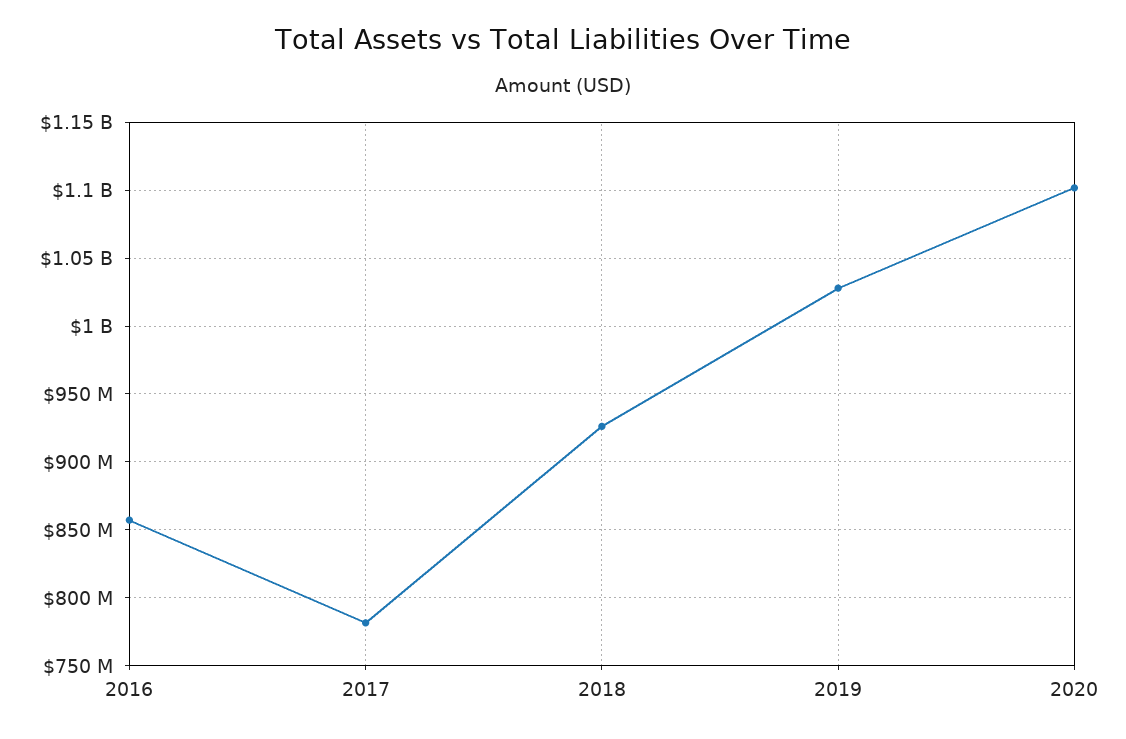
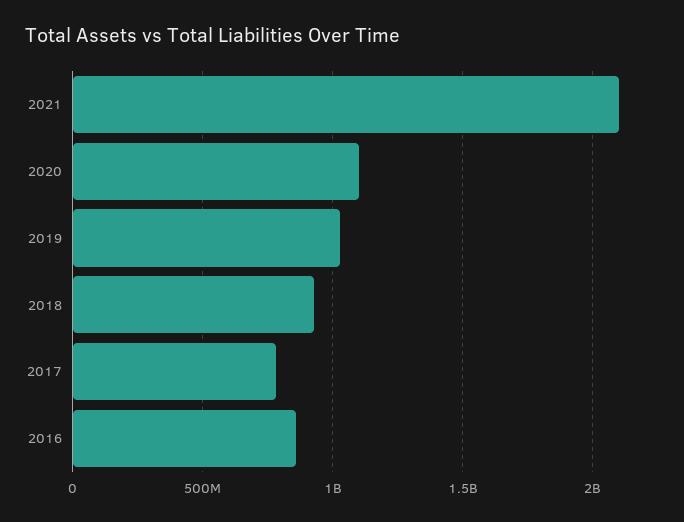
2021: none -> 2100000000

